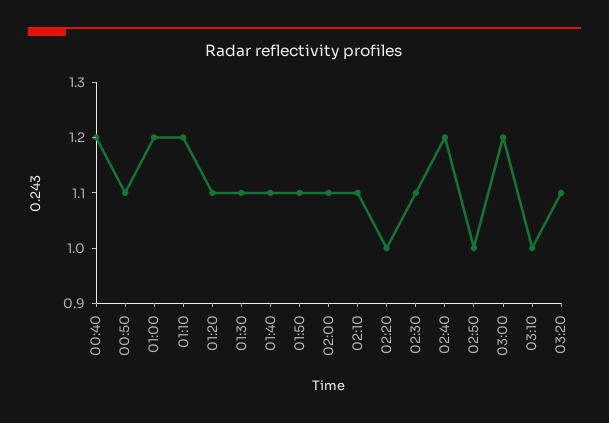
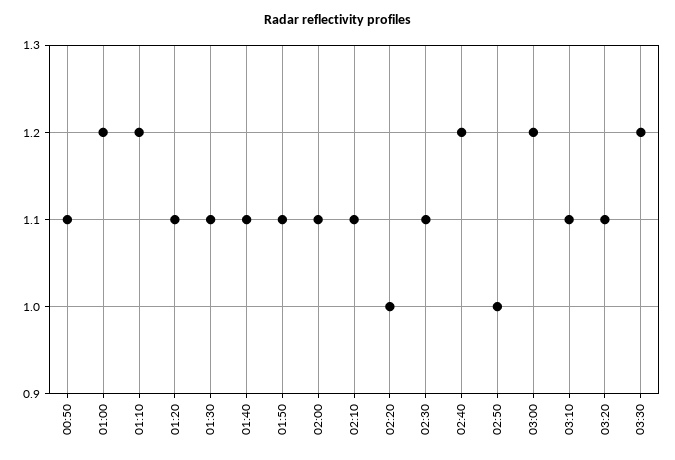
00:40: 1.2 -> none
03:10: 1 -> 1.1
03:30: none -> 1.2

